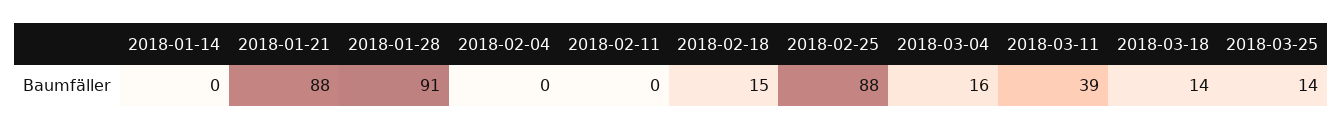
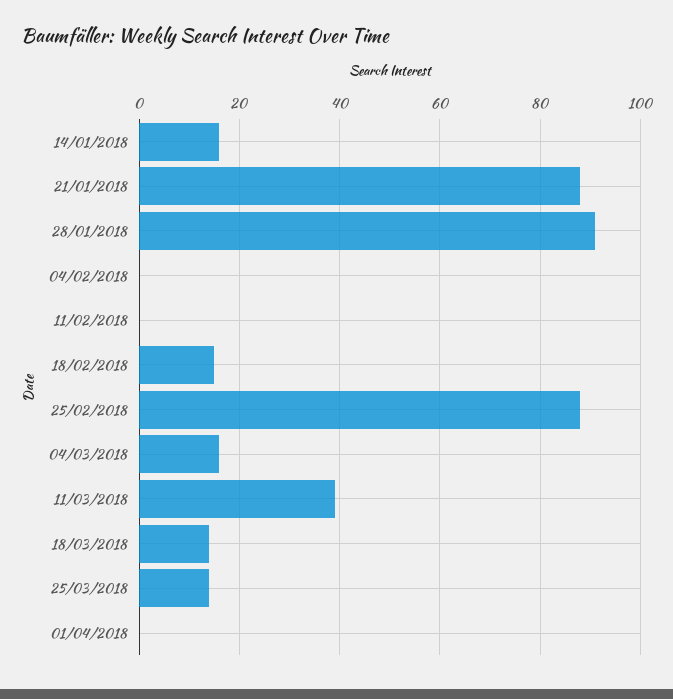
2018-01-14: 0 -> 15
01/04/2018: none -> 0

